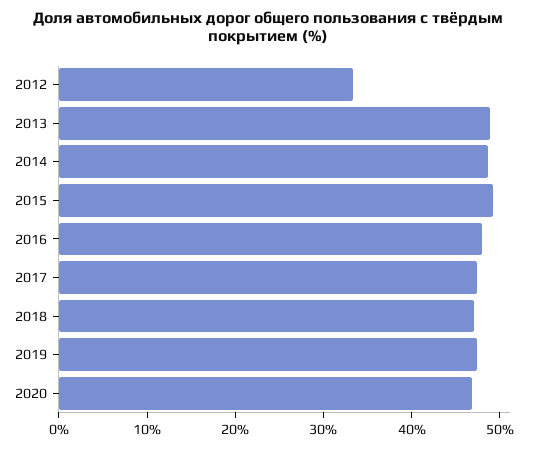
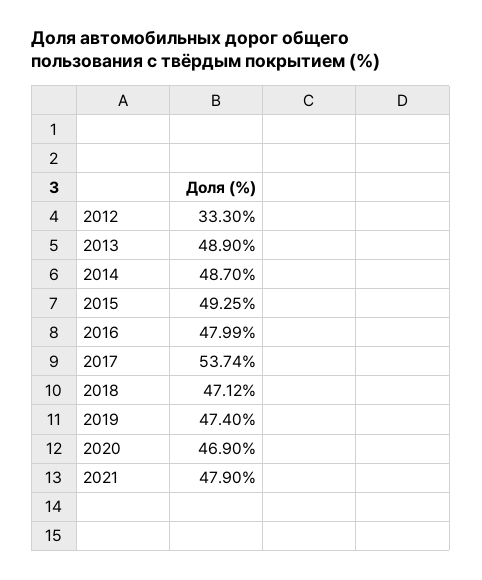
2017: 48 -> 53.74
2021: none -> 47.9

